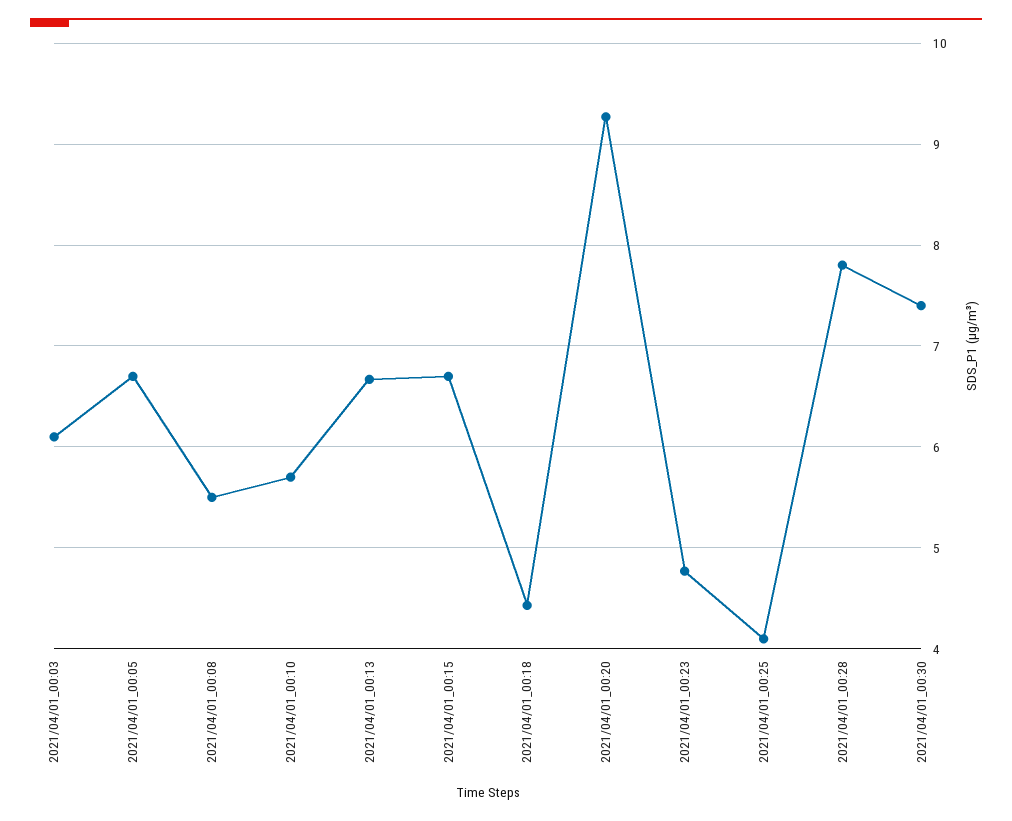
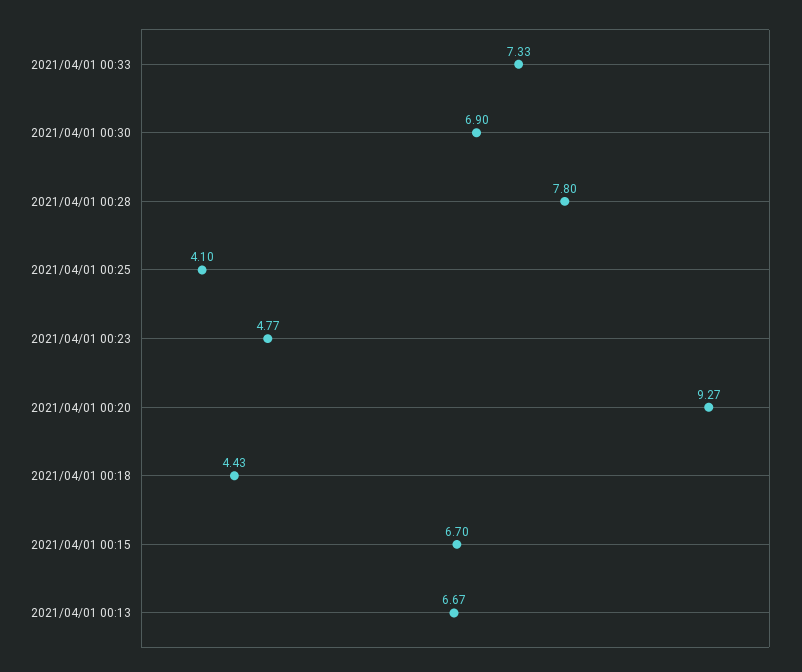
2021/04/01_00:03: 6.1 -> none
2021/04/01_00:05: 6.7 -> none
2021/04/01_00:08: 5.5 -> none
2021/04/01_00:10: 5.7 -> none
2021/04/01_00:30: 7.4 -> 6.9
2021/04/01 00:33: none -> 7.33

